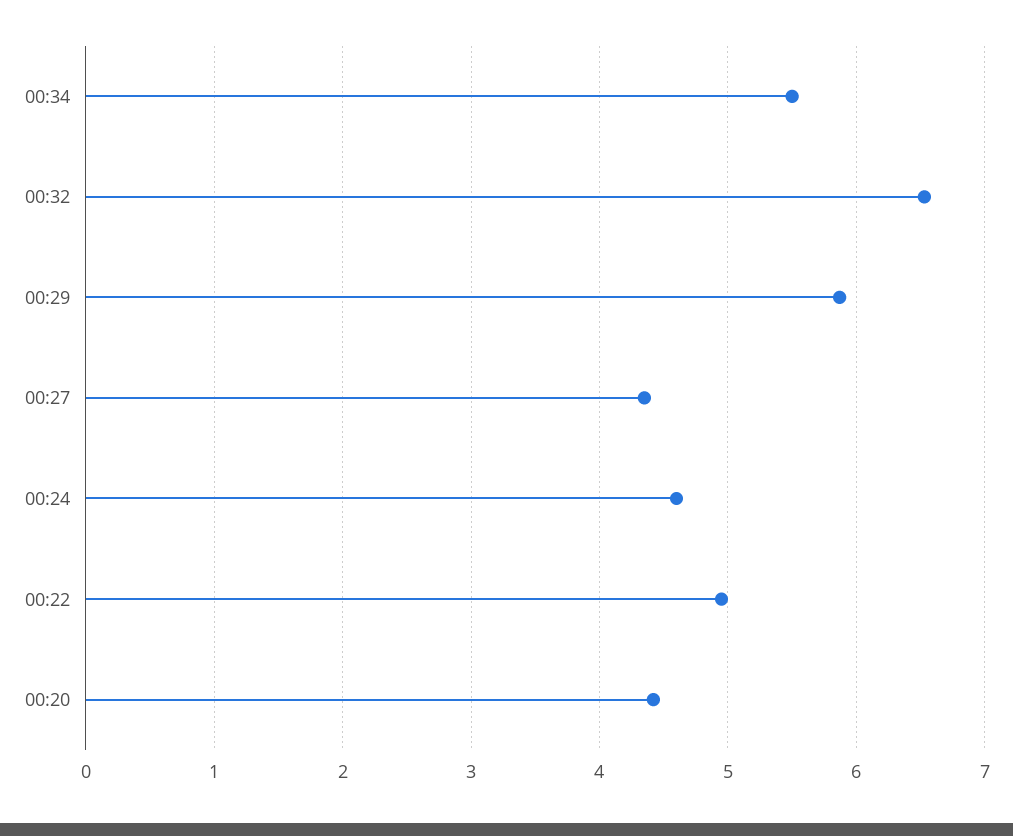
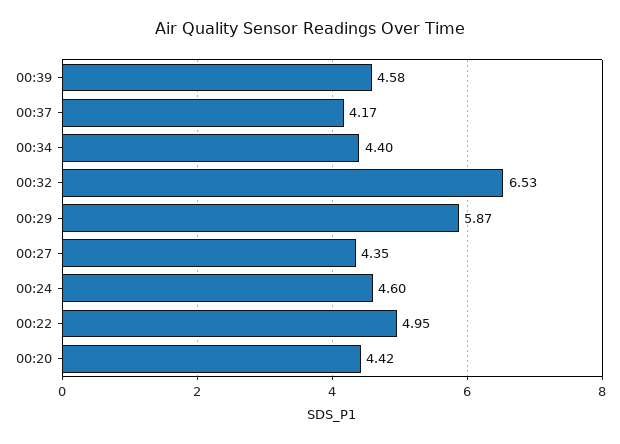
00:34: 5.5 -> 4.4
00:39: none -> 4.58
00:37: none -> 4.17

